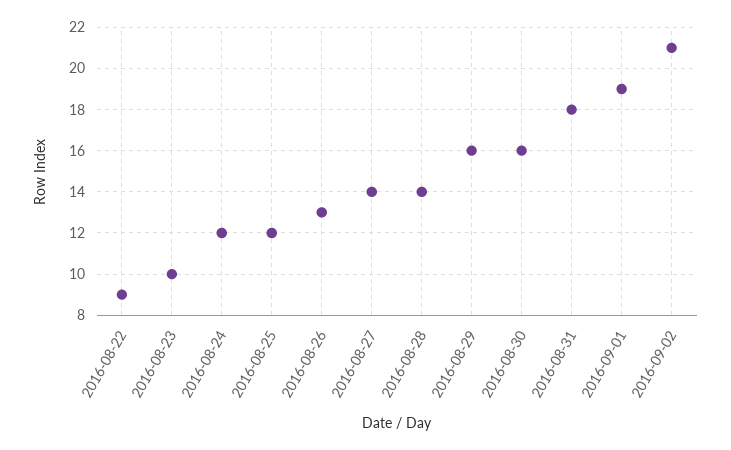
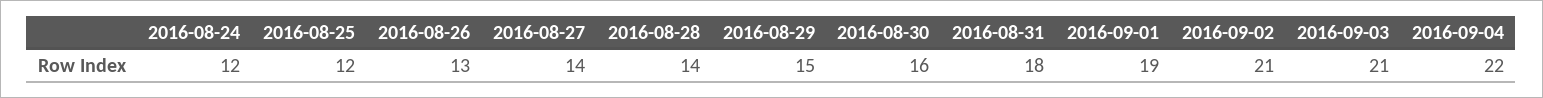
2016-08-22: 9 -> none
2016-08-23: 10 -> none
2016-08-29: 16 -> 15
2016-09-03: none -> 21
2016-09-04: none -> 22

